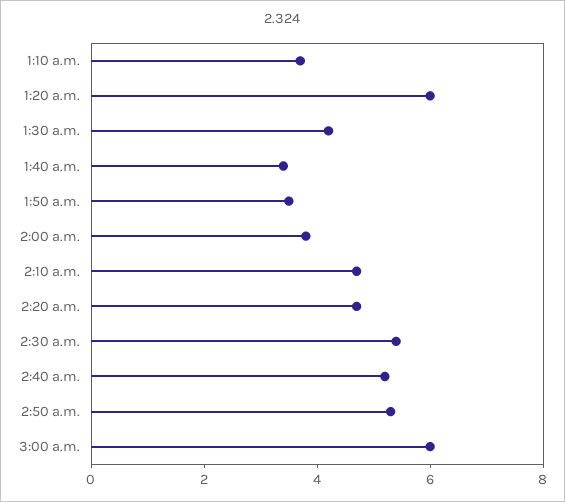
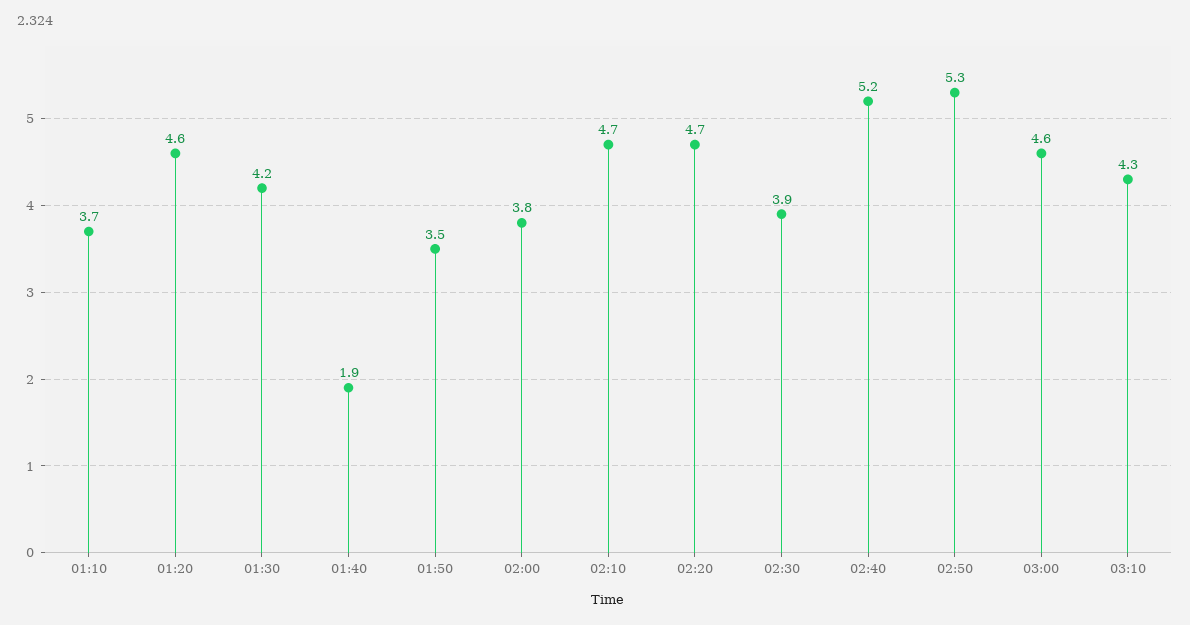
1:20 a.m.: 6 -> 4.6
1:40 a.m.: 3.5 -> 1.9
2:30 a.m.: 5.5 -> 3.9
3:00 a.m.: 6 -> 4.6
03:10: none -> 4.3

